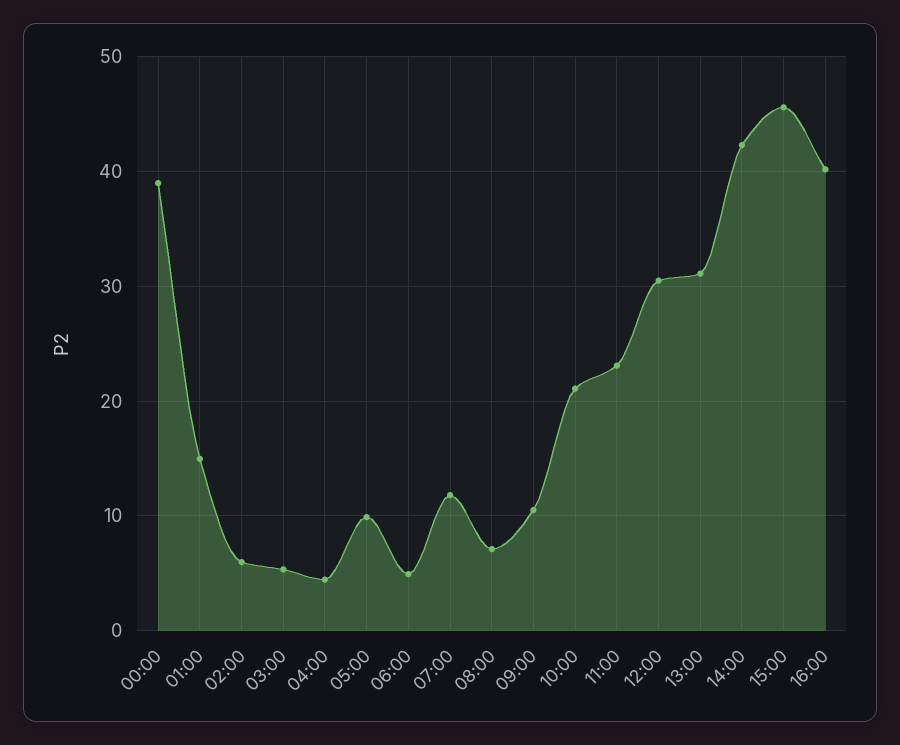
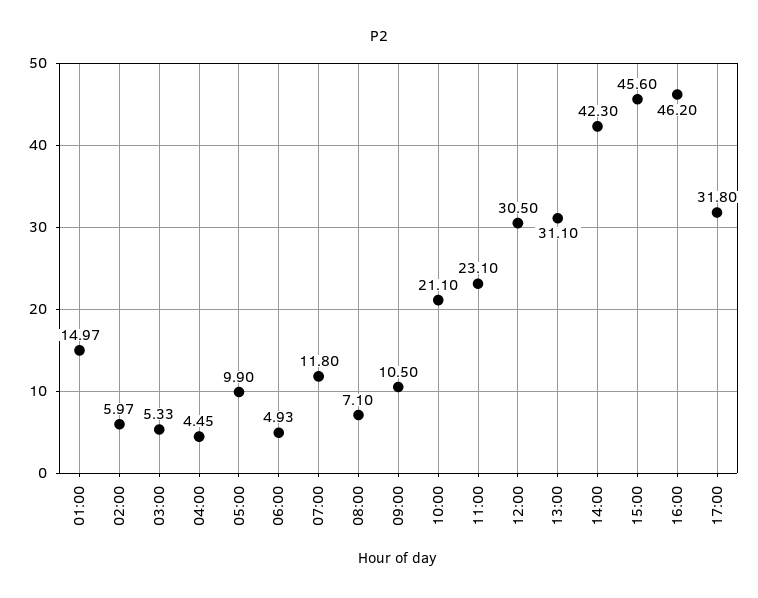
00:00: 39 -> none
16:00: 40 -> 46.2
17:00: none -> 31.8

